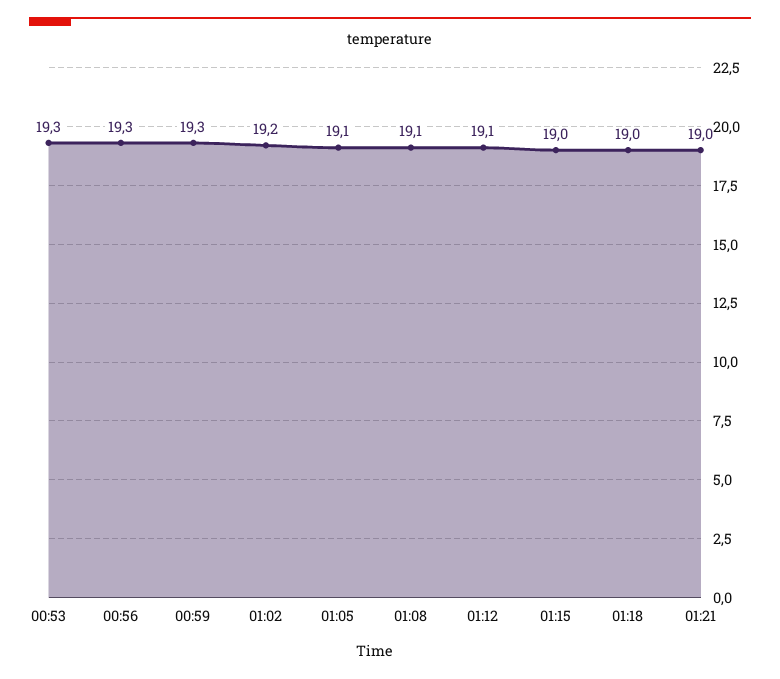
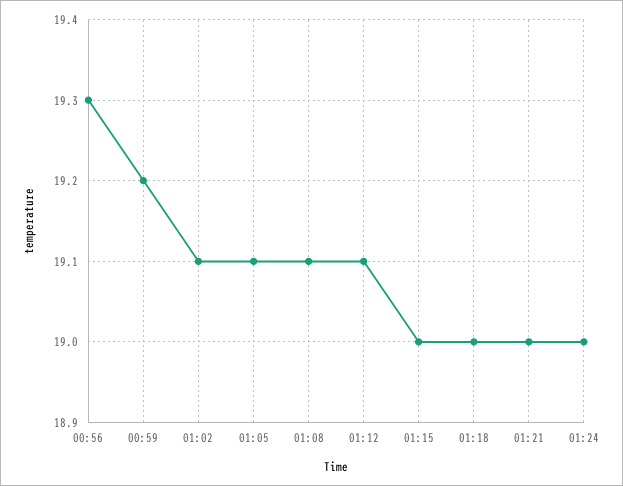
00:53: 19.3 -> none
00:59: 19.3 -> 19.2
01:02: 19.2 -> 19.1
01:24: none -> 19

